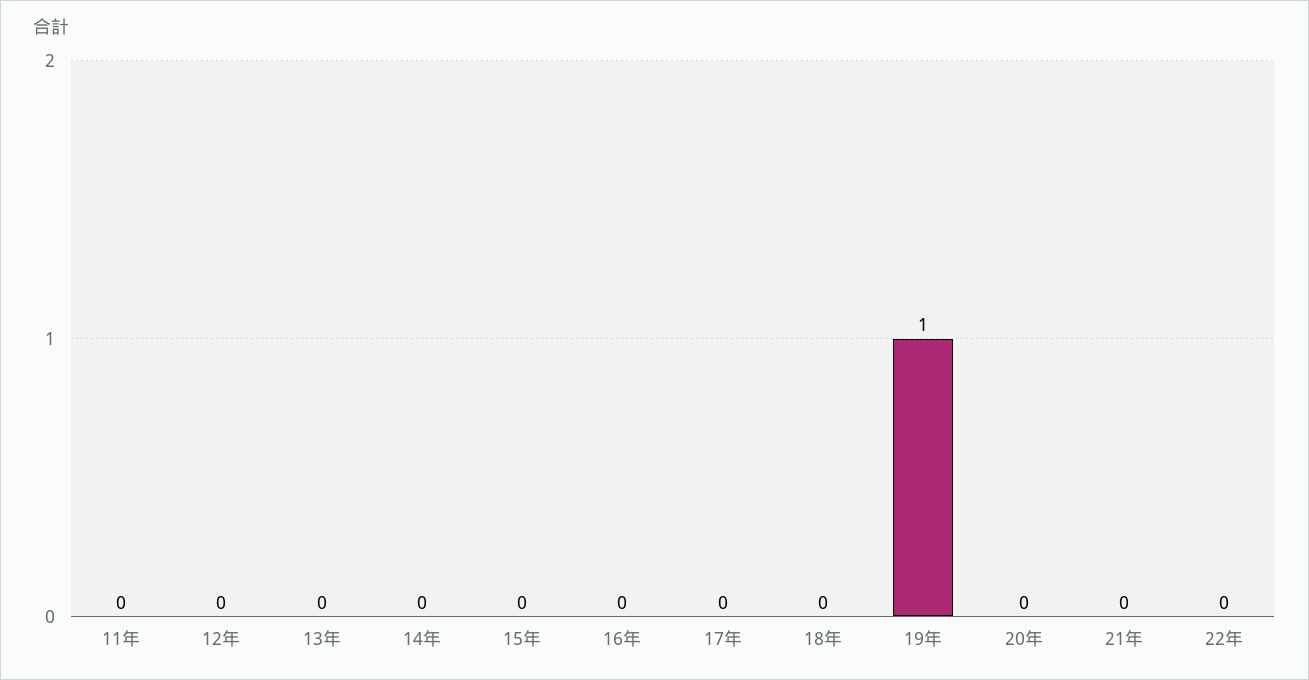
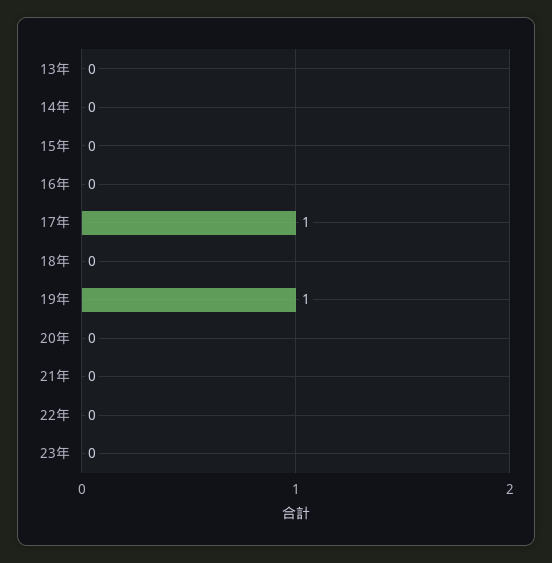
11年: 0 -> none
12年: 0 -> none
17年: 0 -> 1
23年: none -> 0

